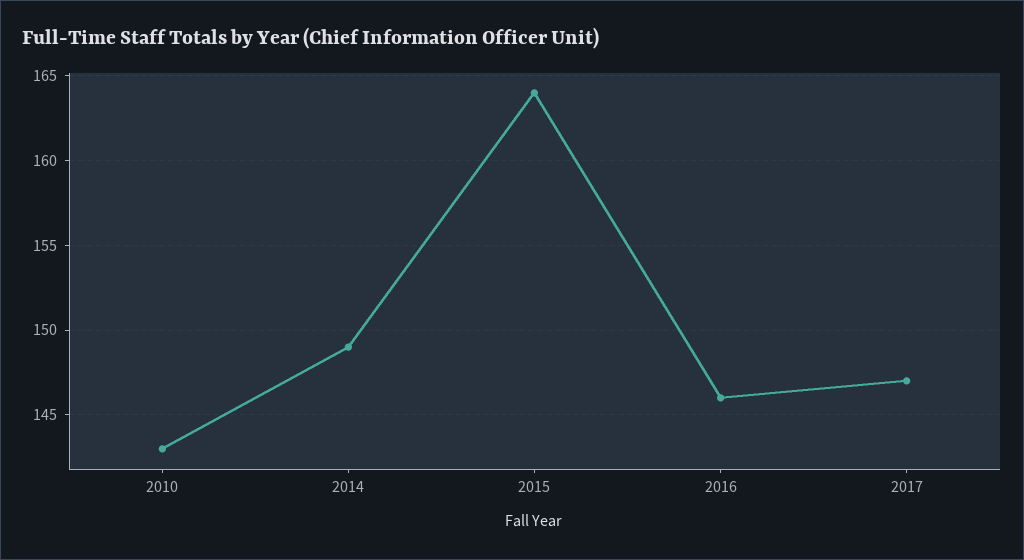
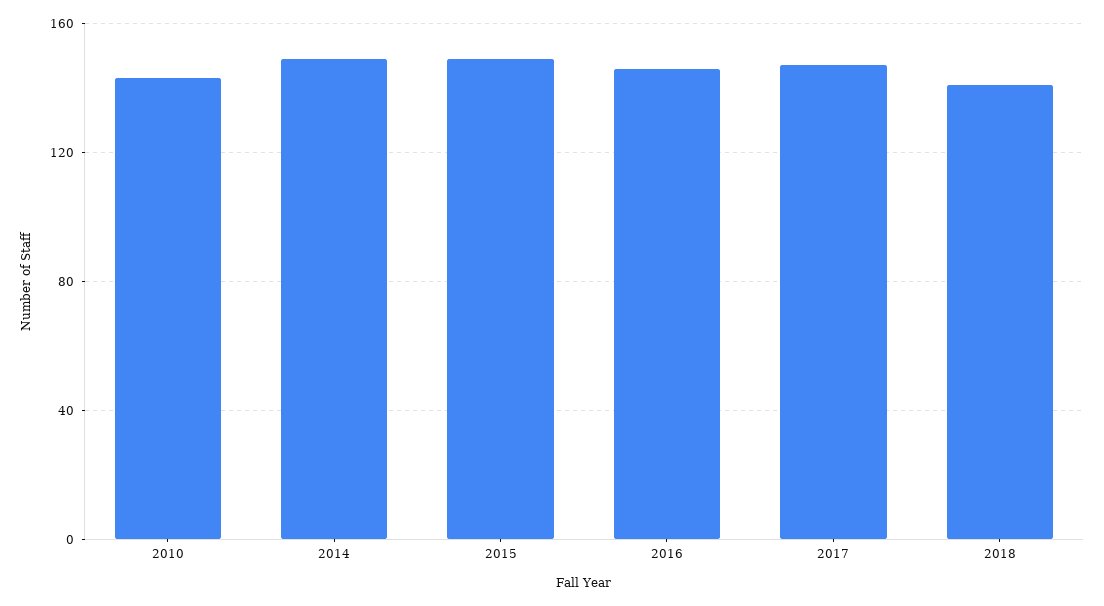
2015: 164 -> 150
2018: none -> 140

